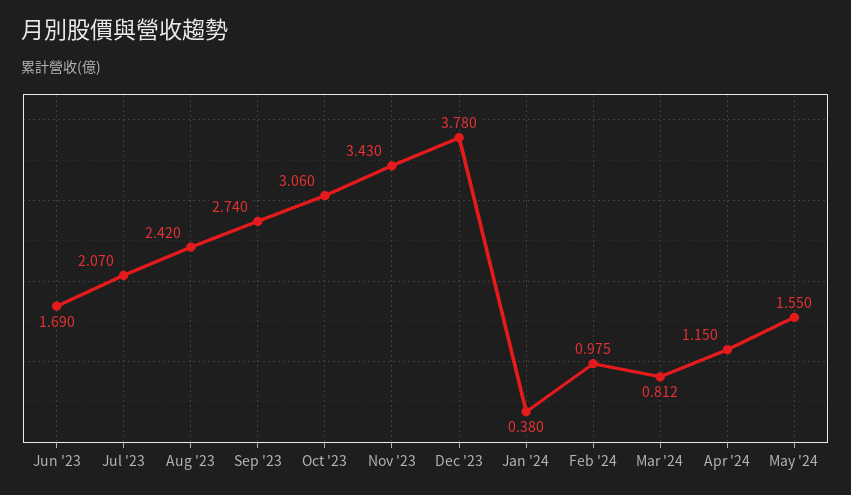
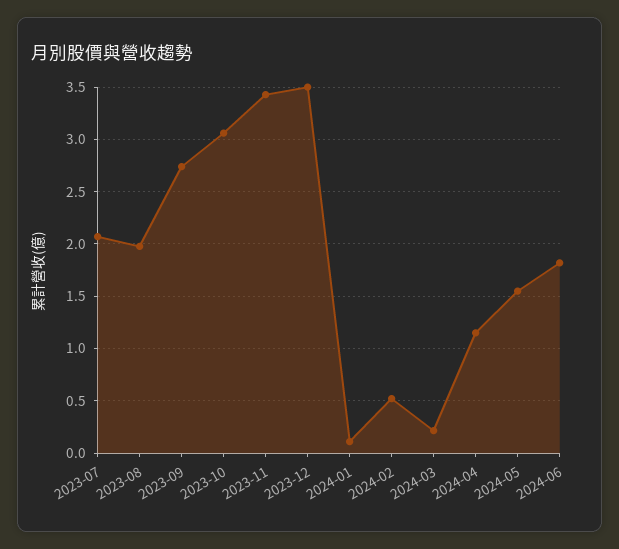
Jun '23: 1.69 -> none
Aug '23: 2.42 -> 2
Dec '23: 3.78 -> 3.5
Jan '24: 0.38 -> 0.1
Feb '24: 0.975 -> 0.5
Mar '24: 0.812 -> 0.2
2024-06: none -> 1.8

